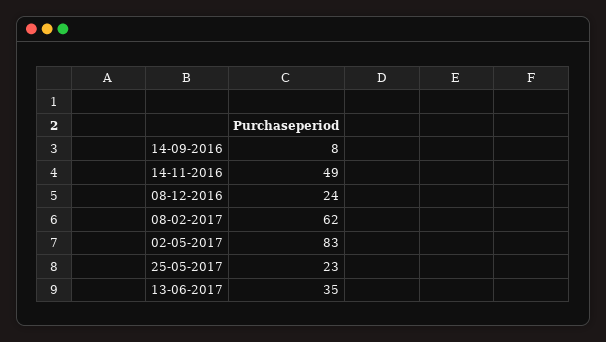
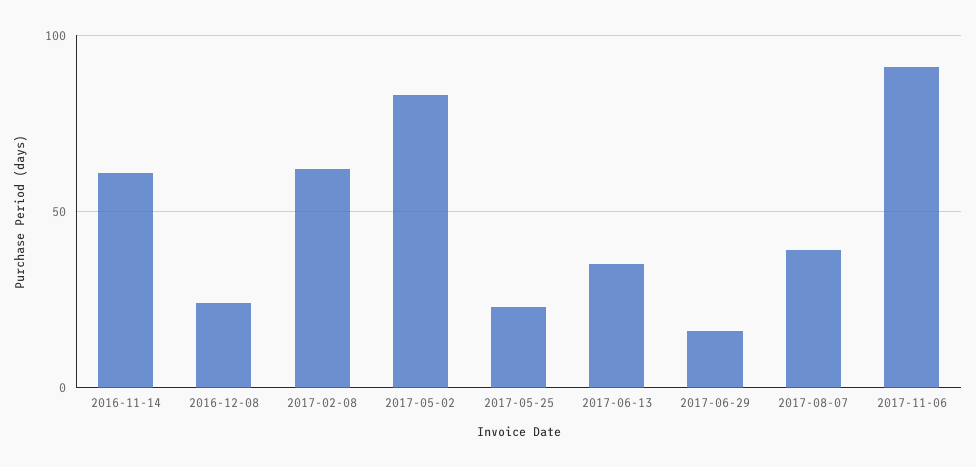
14-09-2016: 8 -> none
14-11-2016: 49 -> 60
2017-06-29: none -> 15
2017-08-07: none -> 40
2017-11-06: none -> 90

